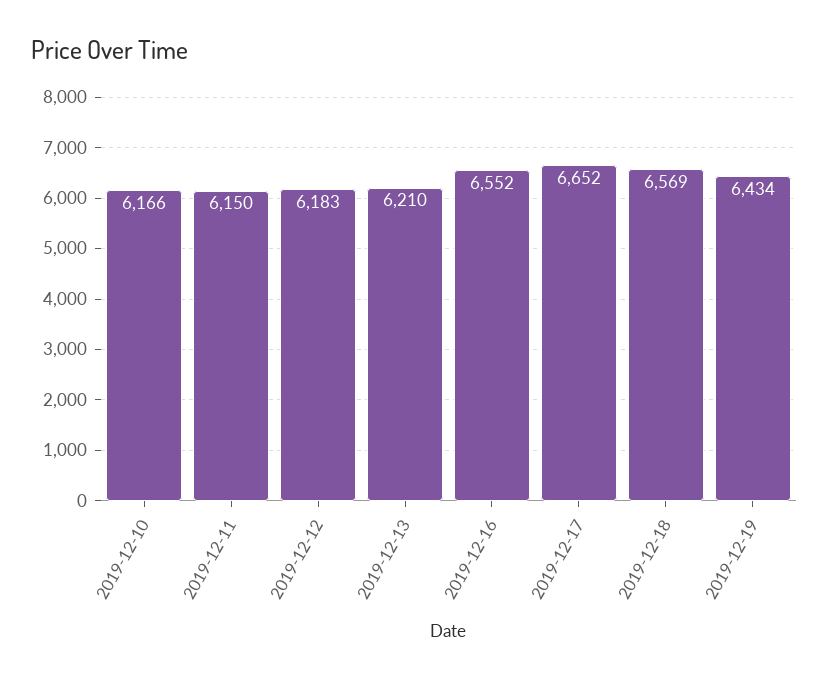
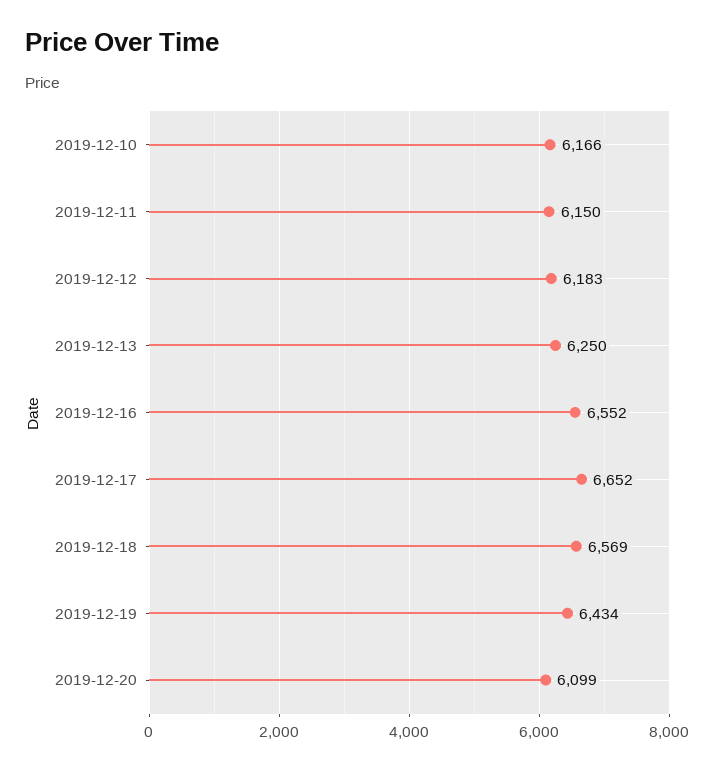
2019-12-13: 6210 -> 6250
2019-12-20: none -> 6099

